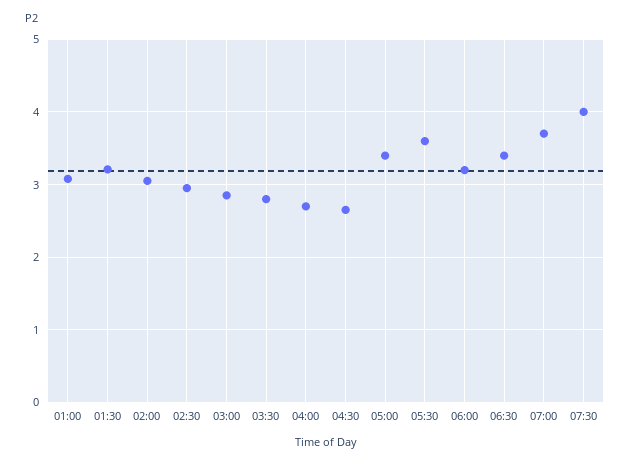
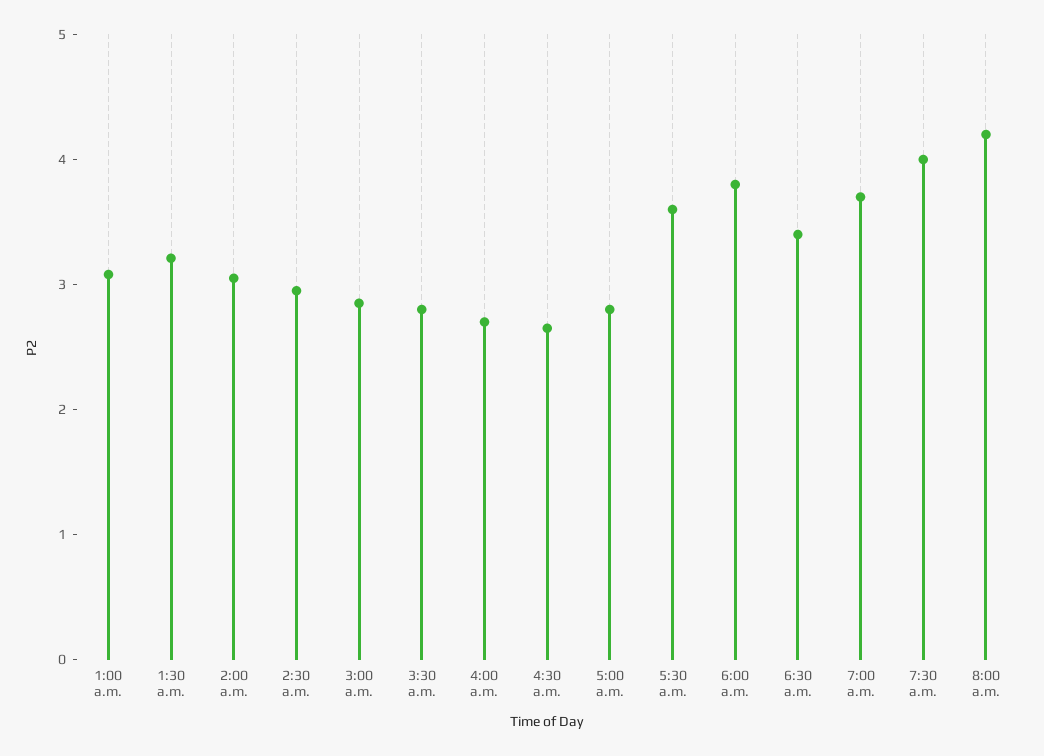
05:00: 3.4 -> 2.8
06:00: 3.2 -> 3.8
8:00 a.m.: none -> 4.2

